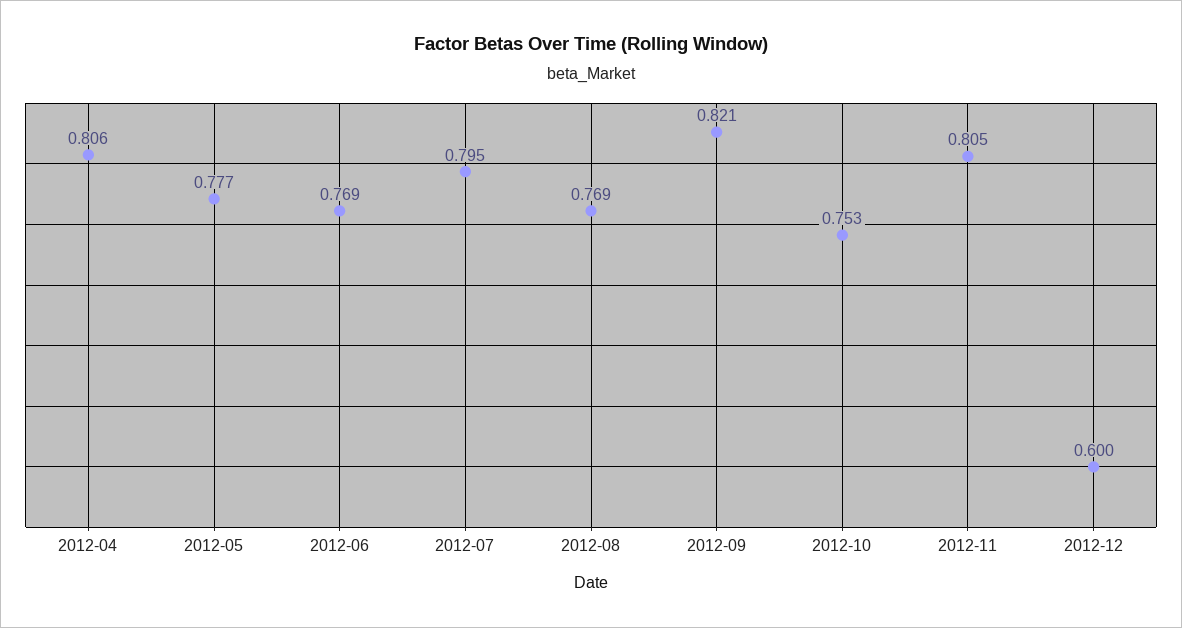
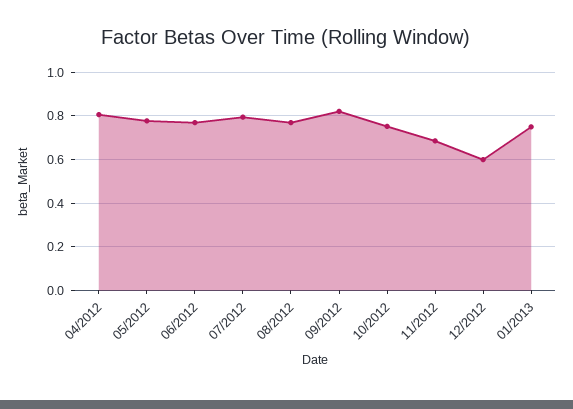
2012-11: 0.805 -> 0.7
01/2013: none -> 0.75

